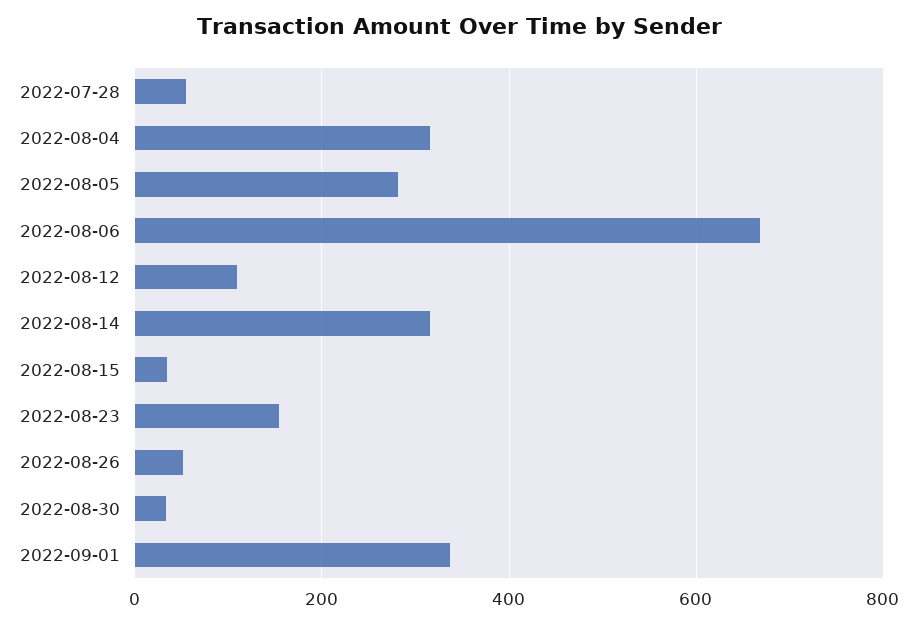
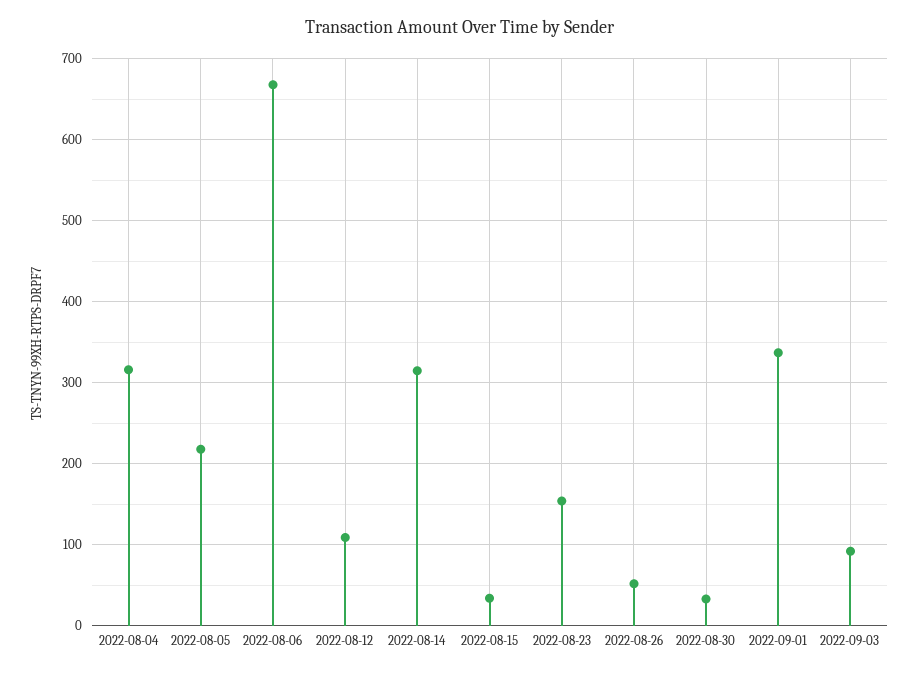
2022-07-28: 60 -> none
2022-08-05: 280 -> 220
2022-09-03: none -> 90

